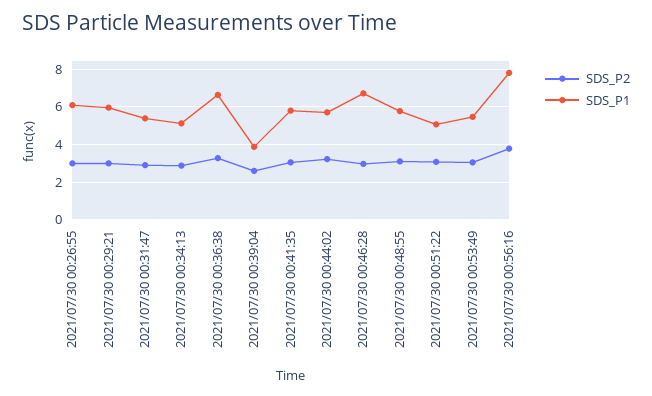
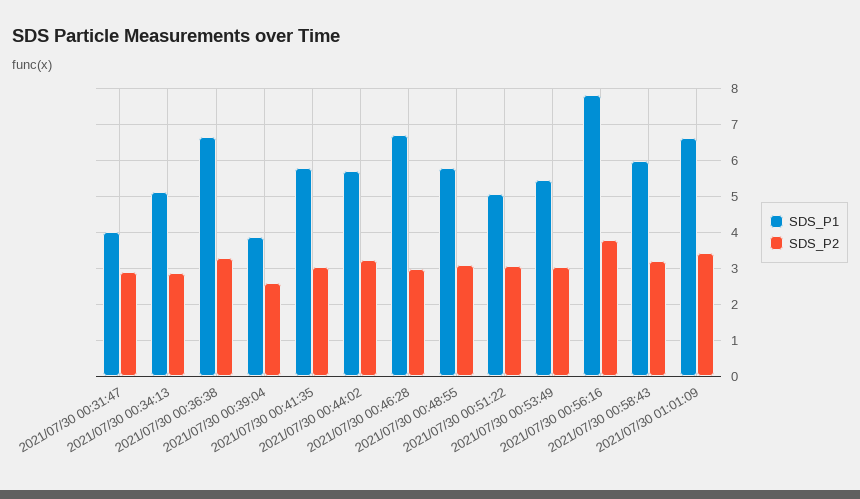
SDS_P2, 2021/07/30 00:26:55: 3 -> none
SDS_P1, 2021/07/30 00:26:55: 6 -> none
SDS_P2, 2021/07/30 00:29:21: 3 -> none
SDS_P1, 2021/07/30 00:29:21: 6 -> none
SDS_P1, 2021/07/30 00:31:47: 5.5 -> 4
SDS_P1, 2021/07/30 00:58:43: none -> 6
SDS_P2, 2021/07/30 00:58:43: none -> 3.2
SDS_P1, 2021/07/30 01:01:09: none -> 6.6
SDS_P2, 2021/07/30 01:01:09: none -> 3.4

